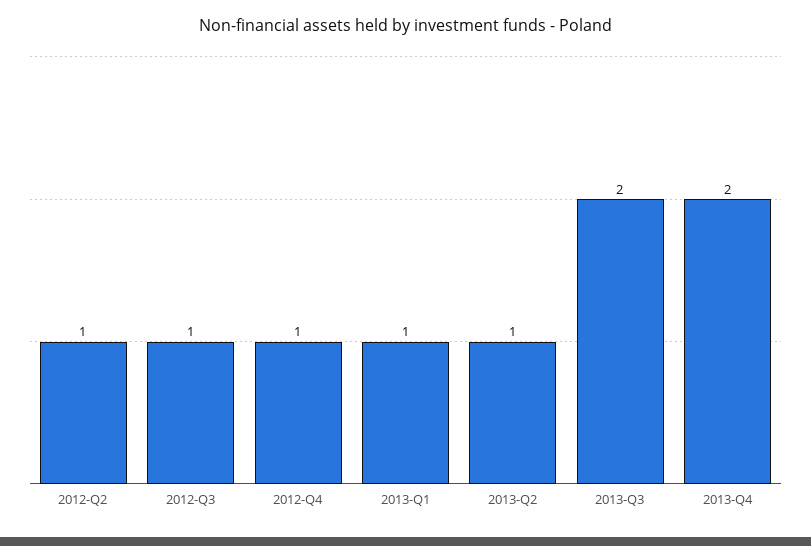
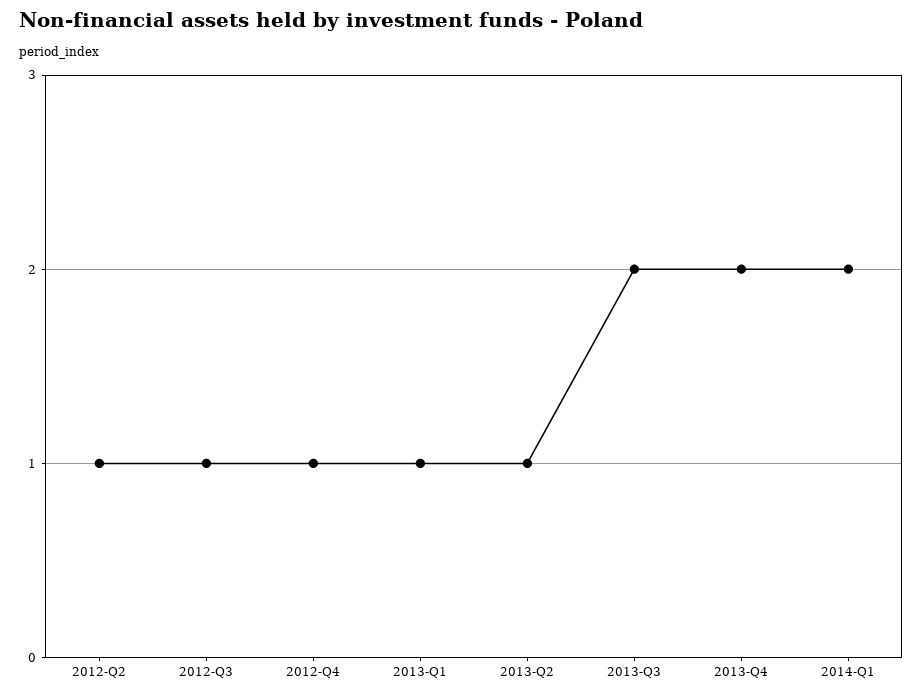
2014-Q1: none -> 2

